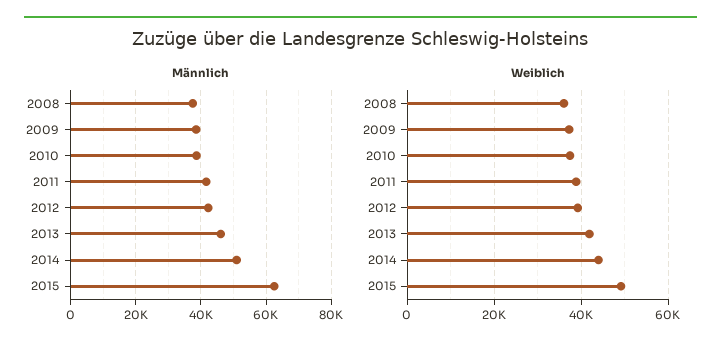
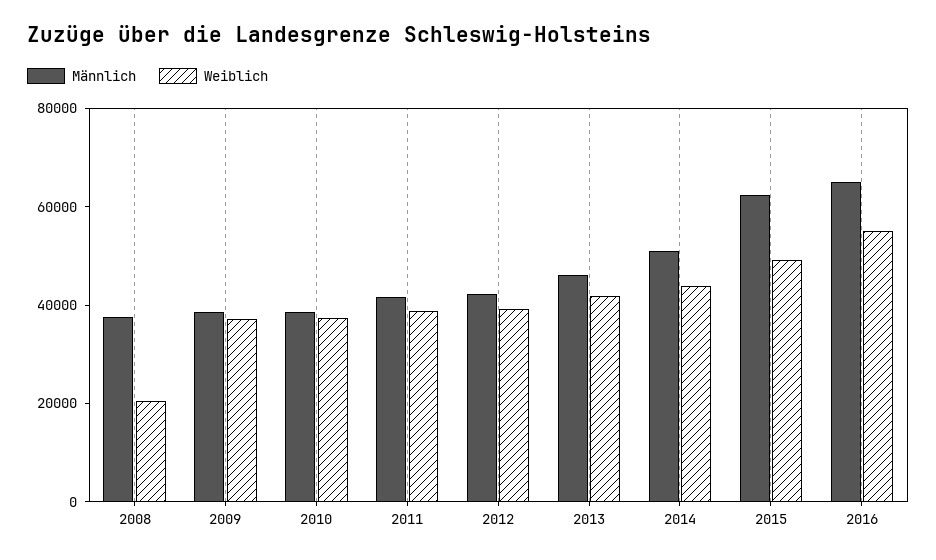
Weiblich, 2008: 36000 -> 20000
Männlich, 2016: none -> 65000
Weiblich, 2016: none -> 55000

